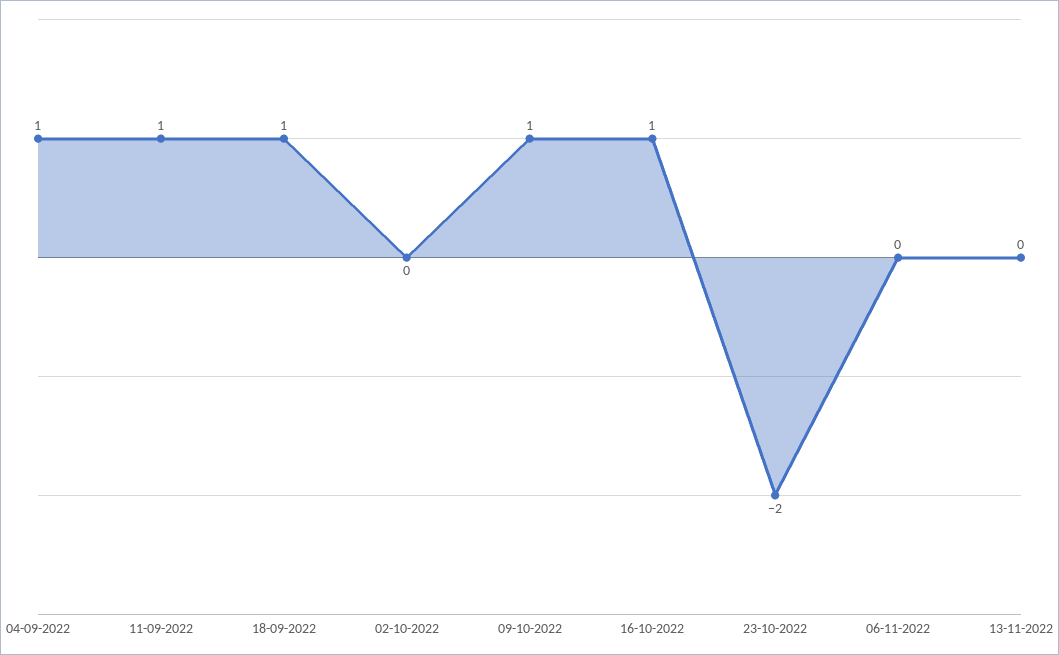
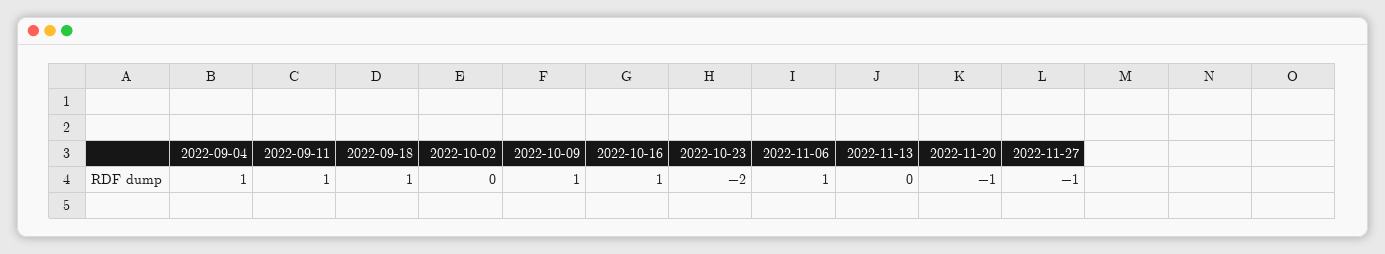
06-11-2022: 0 -> 1
2022-11-20: none -> -1
2022-11-27: none -> -1

